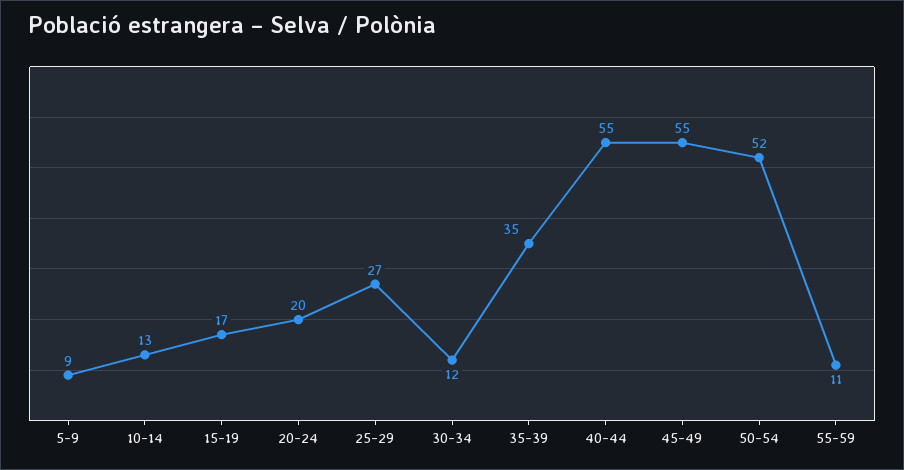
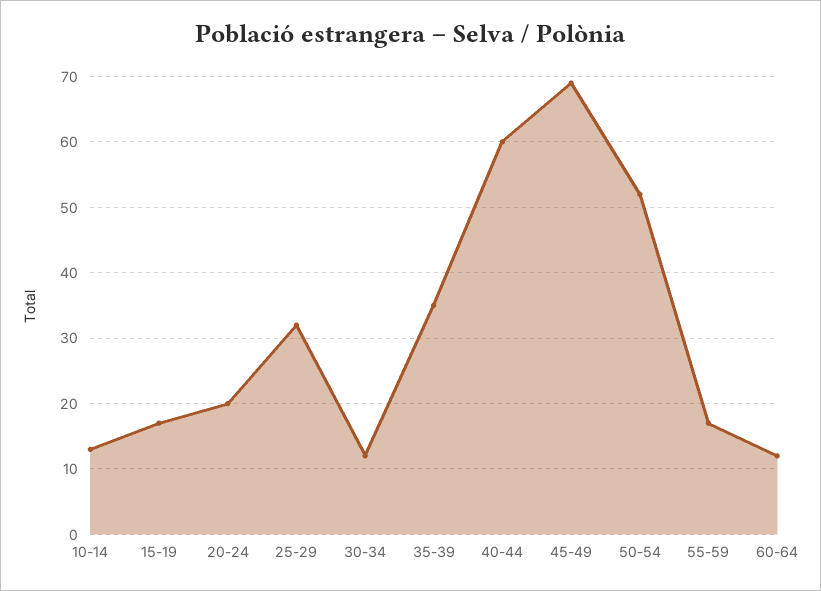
5-9: 9 -> none
25-29: 27 -> 32
40-44: 55 -> 60
45-49: 55 -> 69
55-59: 11 -> 17
60-64: none -> 12

